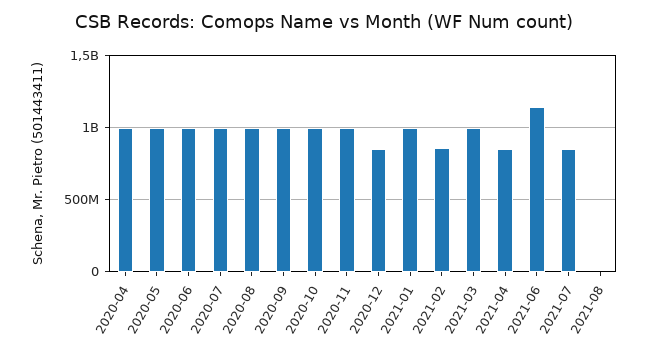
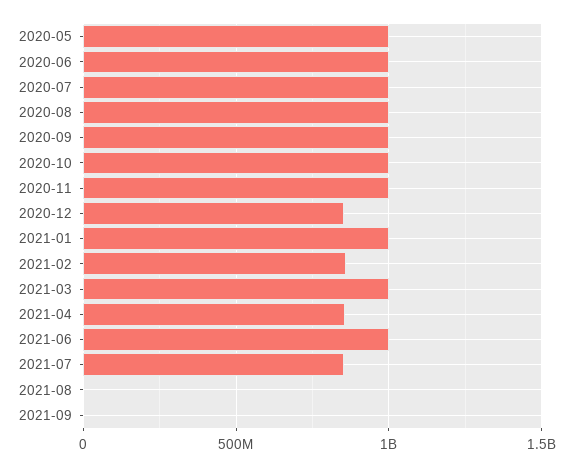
2020-04: 1000000000 -> none
2021-06: 1150000000 -> 1000000000
2021-09: none -> 0

